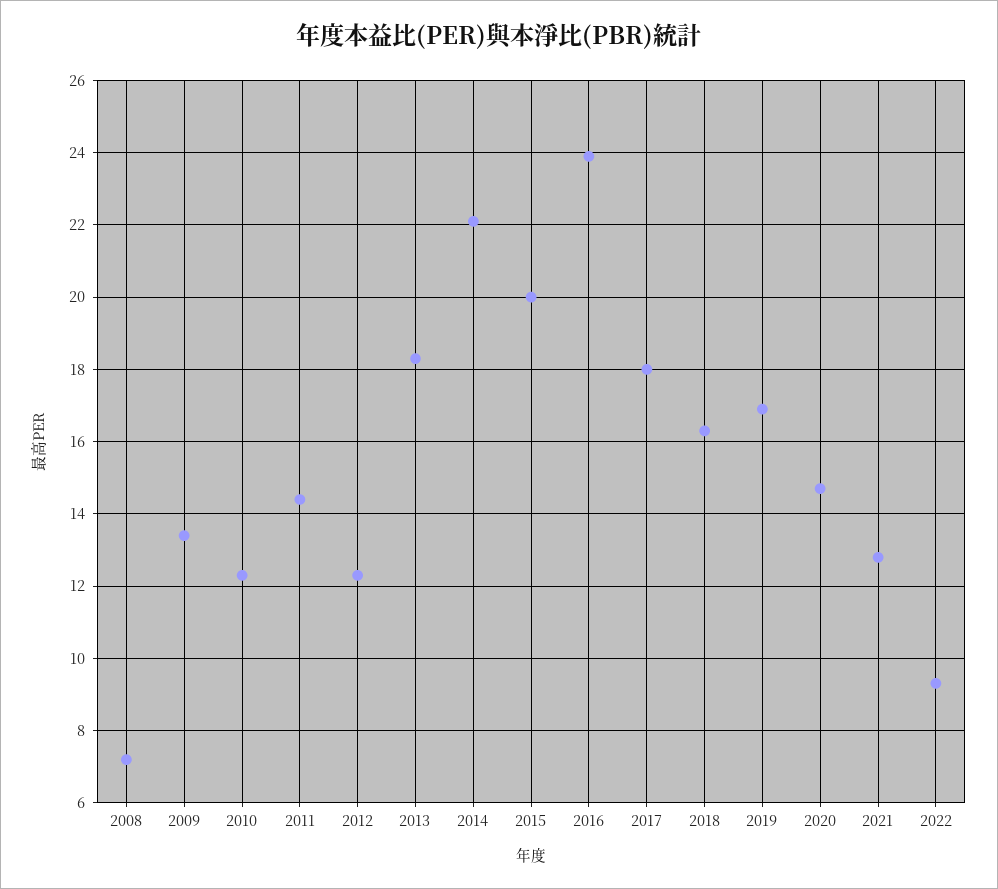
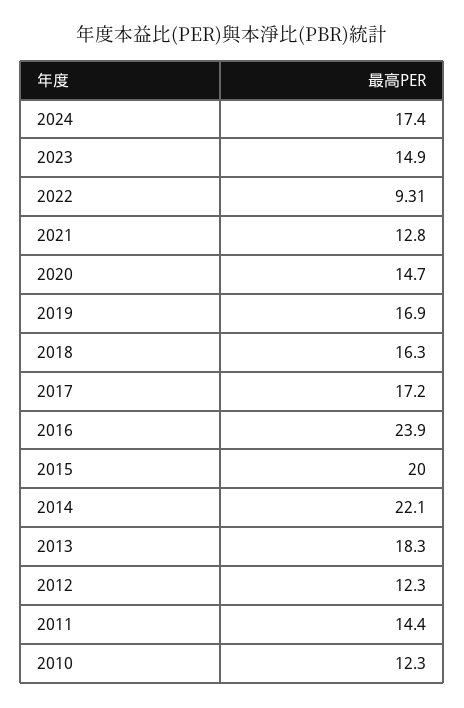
2008: 7.2 -> none
2009: 13.4 -> none
2017: 18 -> 17.2
2024: none -> 17.4
2023: none -> 14.9

